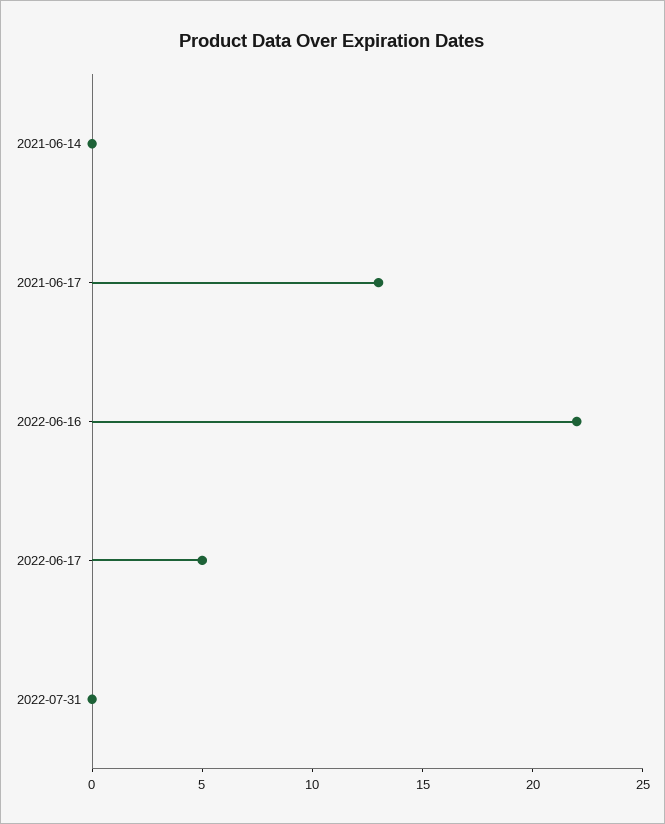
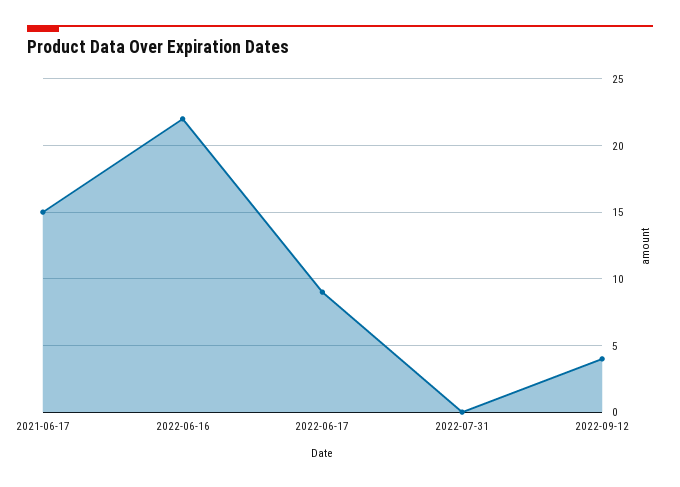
2021-06-14: 0 -> none
2021-06-17: 13 -> 15
2022-06-17: 5 -> 9
2022-09-12: none -> 4

